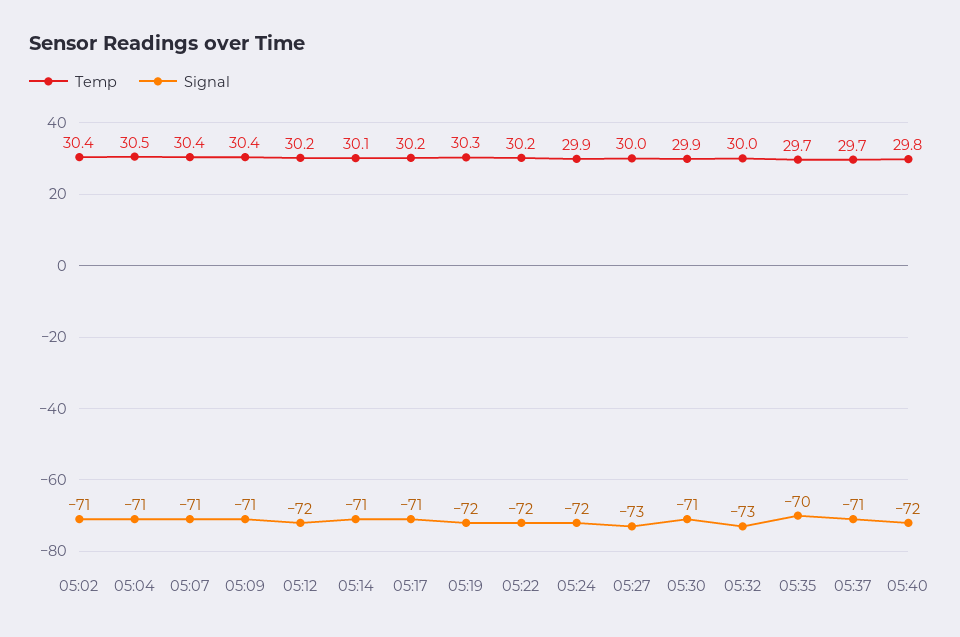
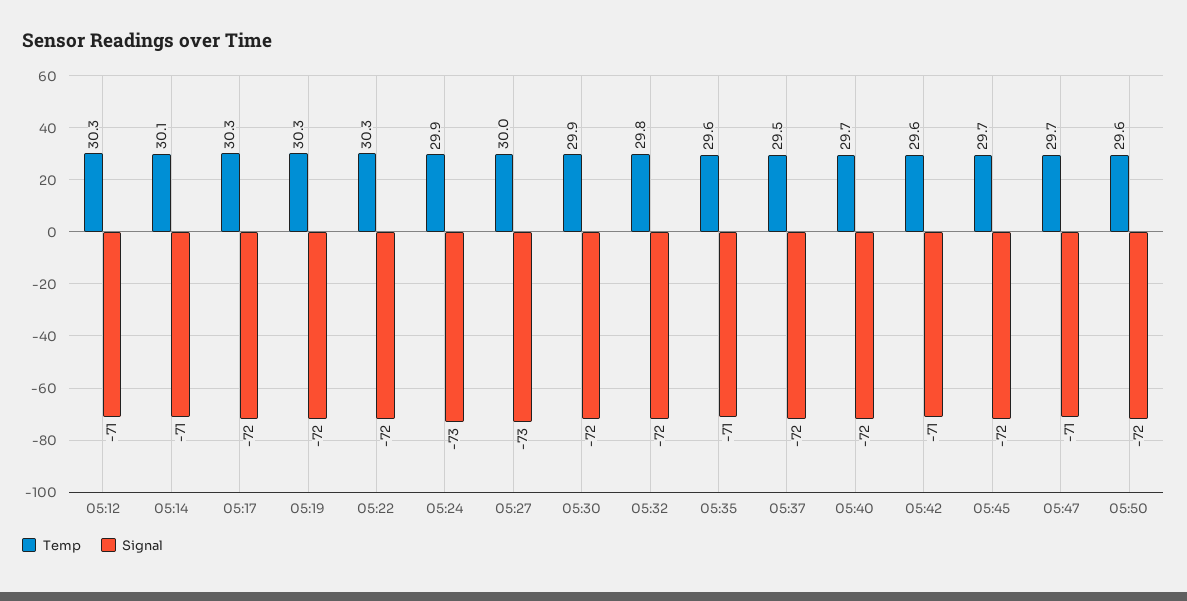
Temp, 05:02: 30.4 -> none
Signal, 05:02: -71 -> none
Temp, 05:04: 30.5 -> none
Signal, 05:04: -71 -> none
Temp, 05:07: 30.4 -> none
Signal, 05:07: -71 -> none
Temp, 05:09: 30.4 -> none
Signal, 05:09: -71 -> none
Temp, 05:12: 30.2 -> 30.3
Signal, 05:12: -72 -> -71
Temp, 05:17: 30.2 -> 30.3
Signal, 05:17: -71 -> -72
Temp, 05:22: 30.2 -> 30.3
Signal, 05:24: -72 -> -73
Signal, 05:30: -71 -> -72
Temp, 05:32: 30 -> 29.8
Signal, 05:32: -73 -> -72
Temp, 05:35: 29.7 -> 29.6
Signal, 05:35: -70 -> -71
Temp, 05:37: 29.7 -> 29.5
Signal, 05:37: -71 -> -72
Temp, 05:40: 29.8 -> 29.7
Temp, 05:42: none -> 29.6
Signal, 05:42: none -> -71
Temp, 05:45: none -> 29.7
Signal, 05:45: none -> -72
Temp, 05:47: none -> 29.7
Signal, 05:47: none -> -71
Temp, 05:50: none -> 29.6
Signal, 05:50: none -> -72

